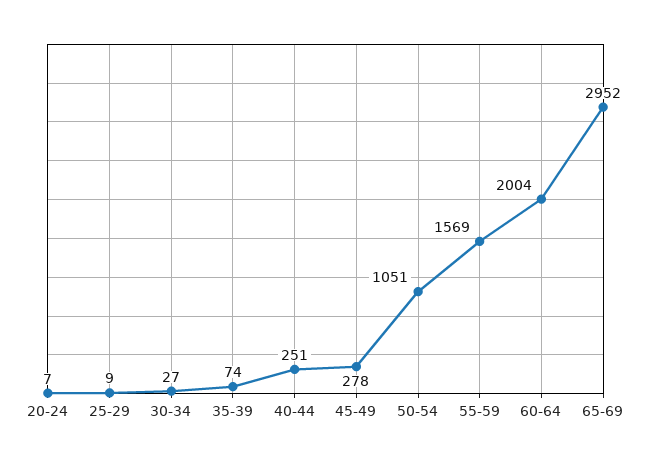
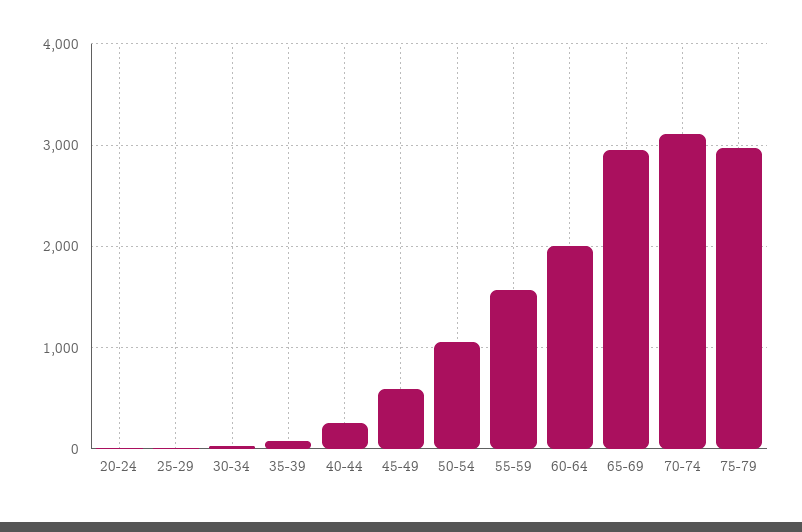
45-49: 278 -> 600
70-74: none -> 3100
75-79: none -> 3000

